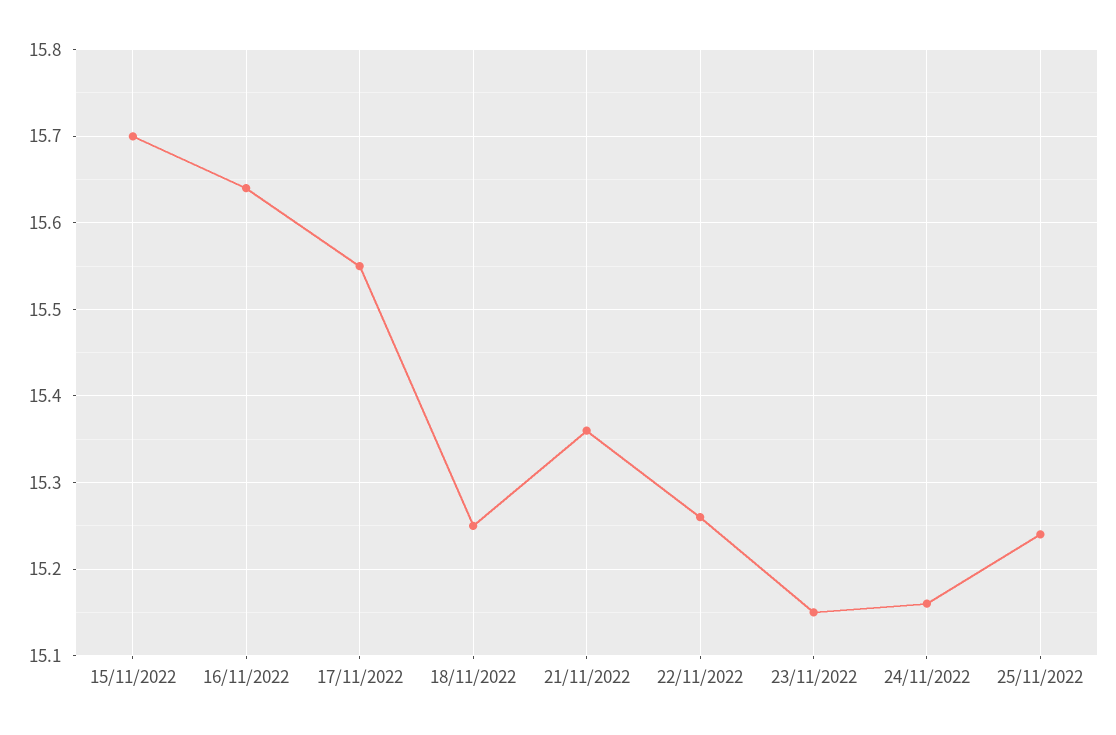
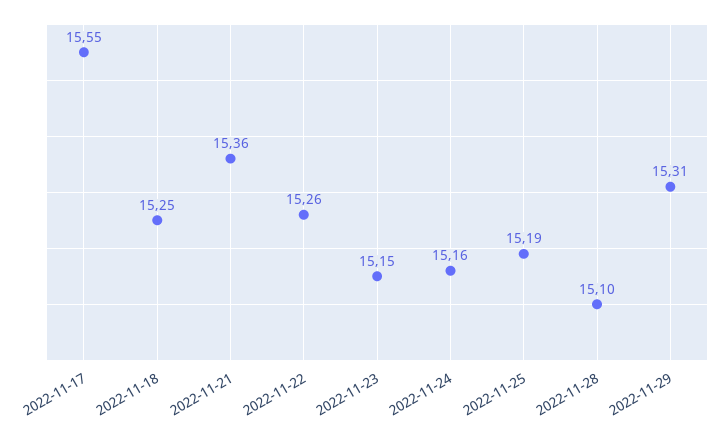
15/11/2022: 15.7 -> none
16/11/2022: 15.64 -> none
25/11/2022: 15.24 -> 15.19
2022-11-28: none -> 15.1
2022-11-29: none -> 15.31

